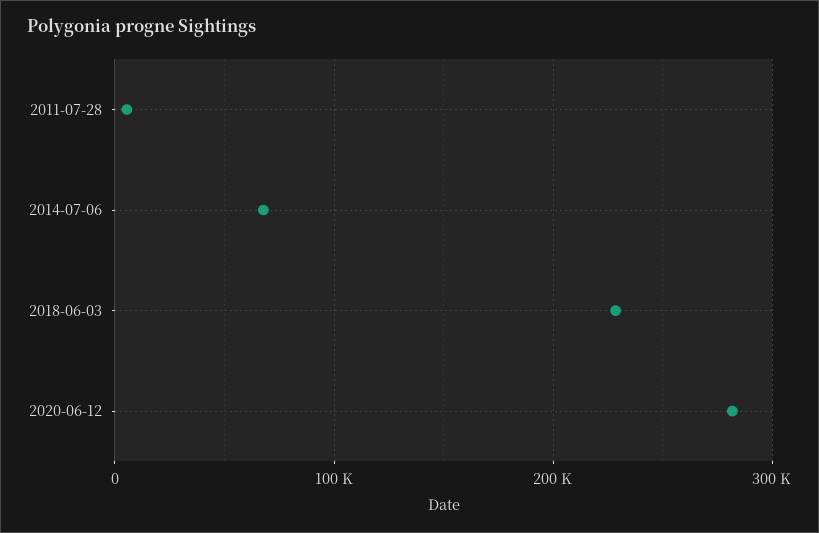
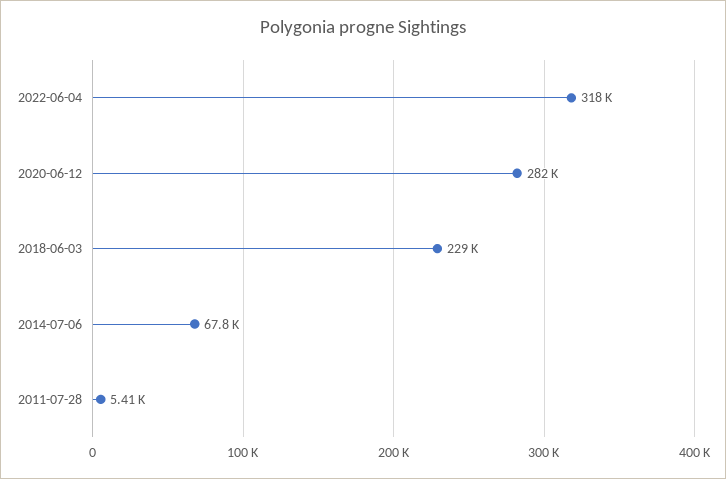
2022-06-04: none -> 318000

